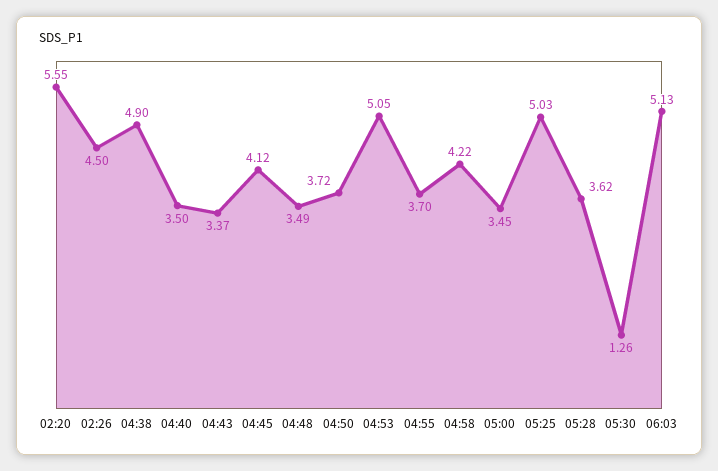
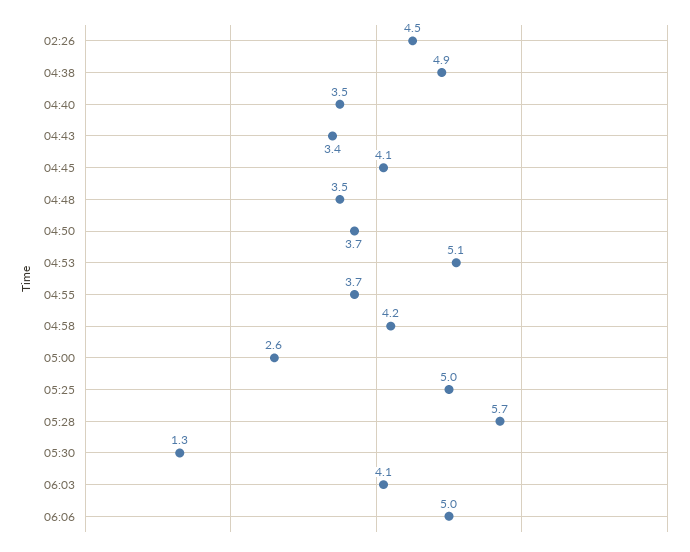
02:20: 5.55 -> none
05:00: 3.45 -> 2.6
05:28: 3.62 -> 5.7
06:03: 5.13 -> 4.1
06:06: none -> 5

